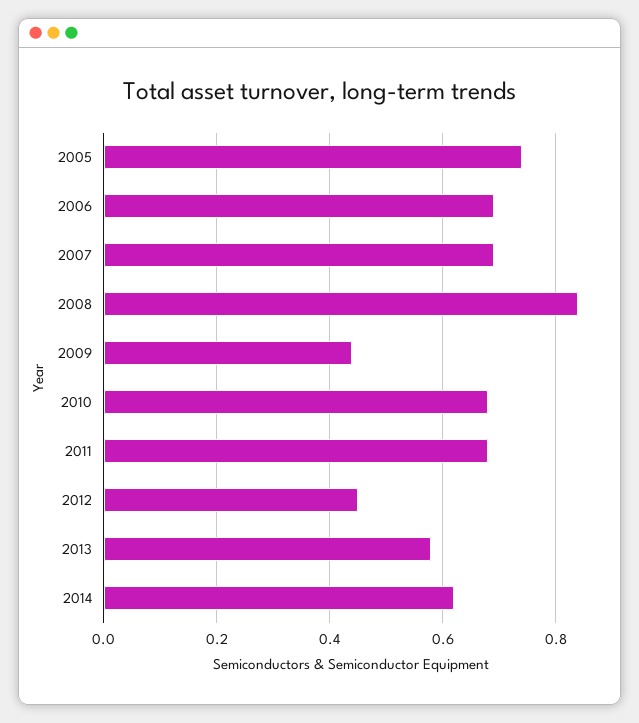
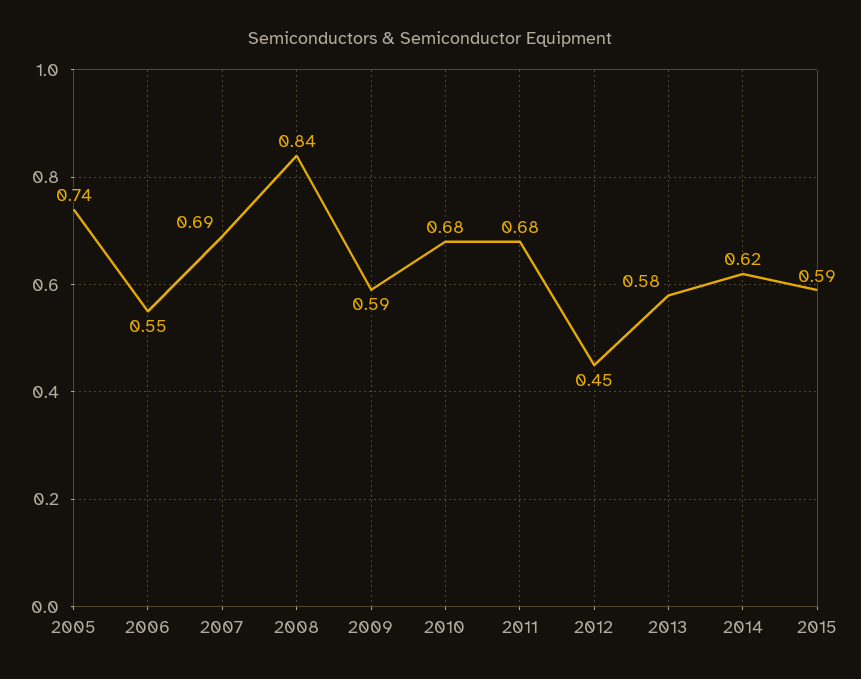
2006: 0.7 -> 0.55
2009: 0.45 -> 0.59
2015: none -> 0.59

